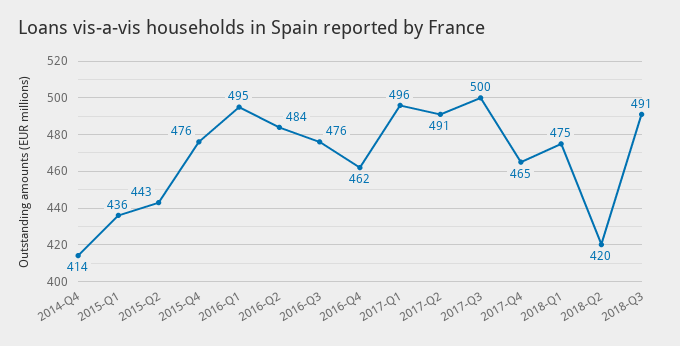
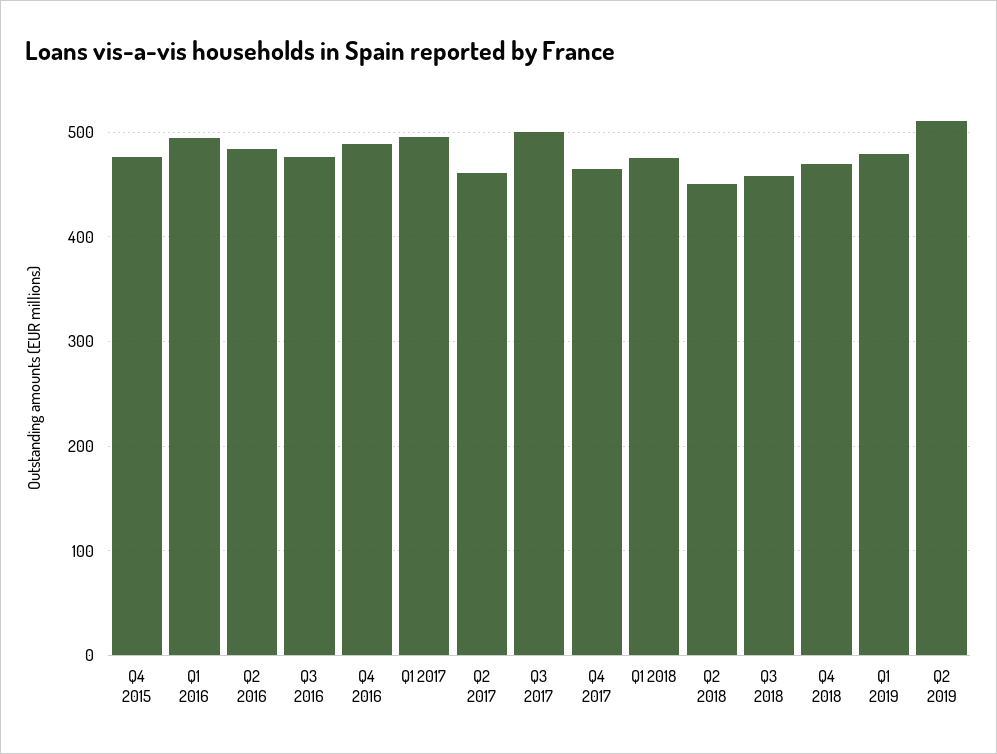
2014-Q4: 414 -> none
2015-Q1: 436 -> none
2015-Q2: 443 -> none
2016-Q4: 462 -> 490
2017-Q2: 491 -> 460
2018-Q2: 420 -> 450
2018-Q3: 491 -> 460
Q4 2018: none -> 470
Q1 2019: none -> 480
Q2 2019: none -> 510

